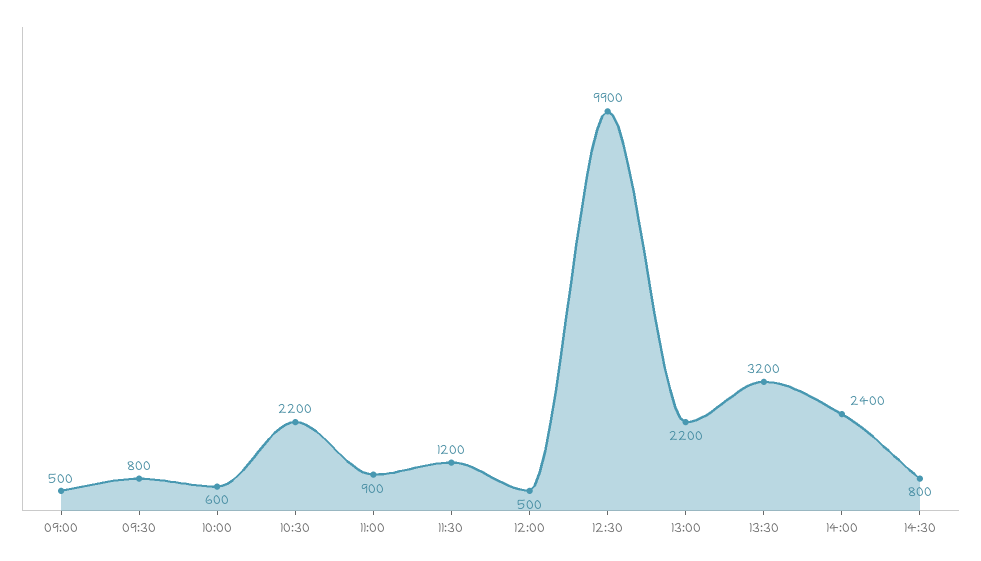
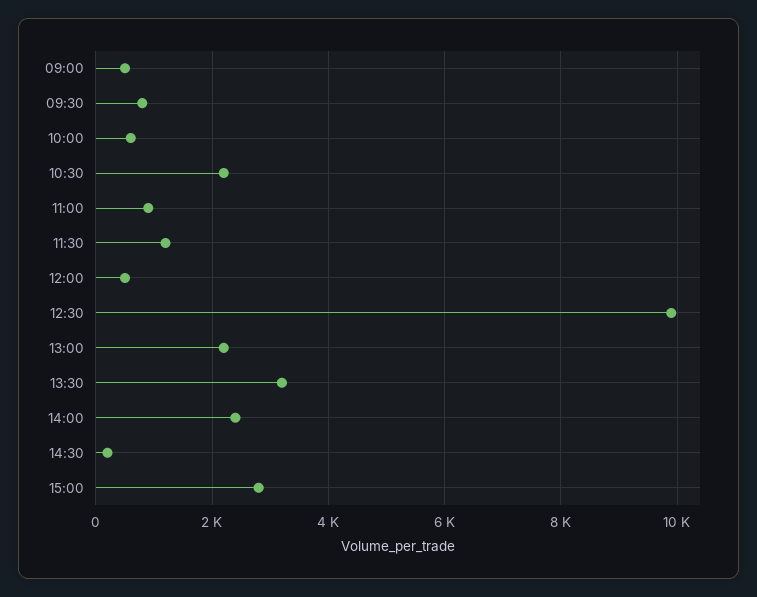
14:30: 800 -> 200
15:00: none -> 2800

